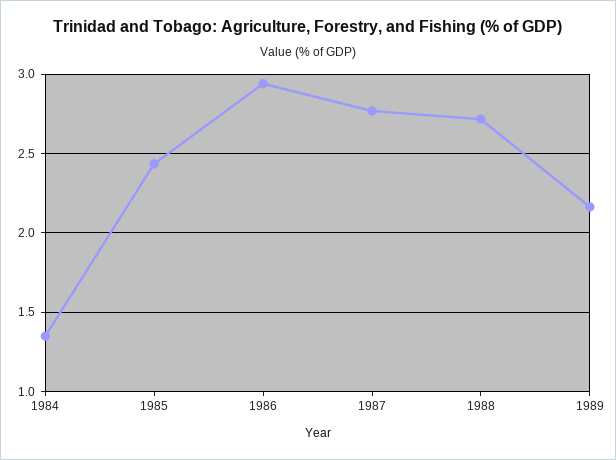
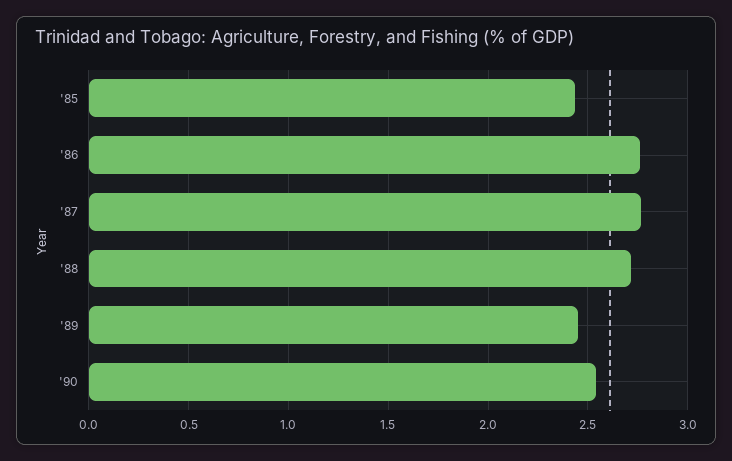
1984: 1.35 -> none
1986: 2.95 -> 2.75
1989: 2.15 -> 2.45
'90: none -> 2.55

